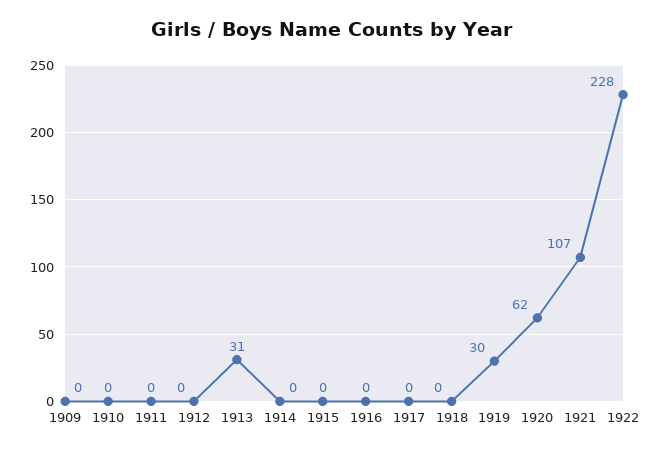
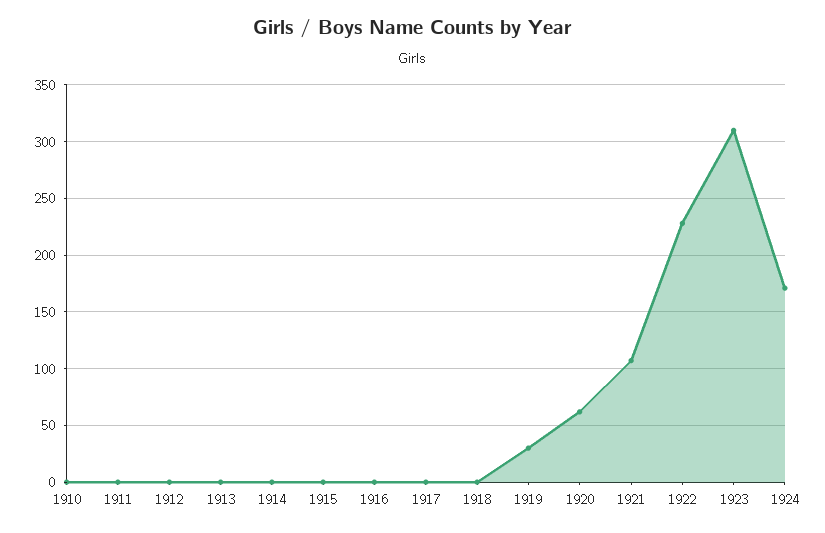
1909: 0 -> none
1913: 31 -> 0
1923: none -> 310
1924: none -> 170

